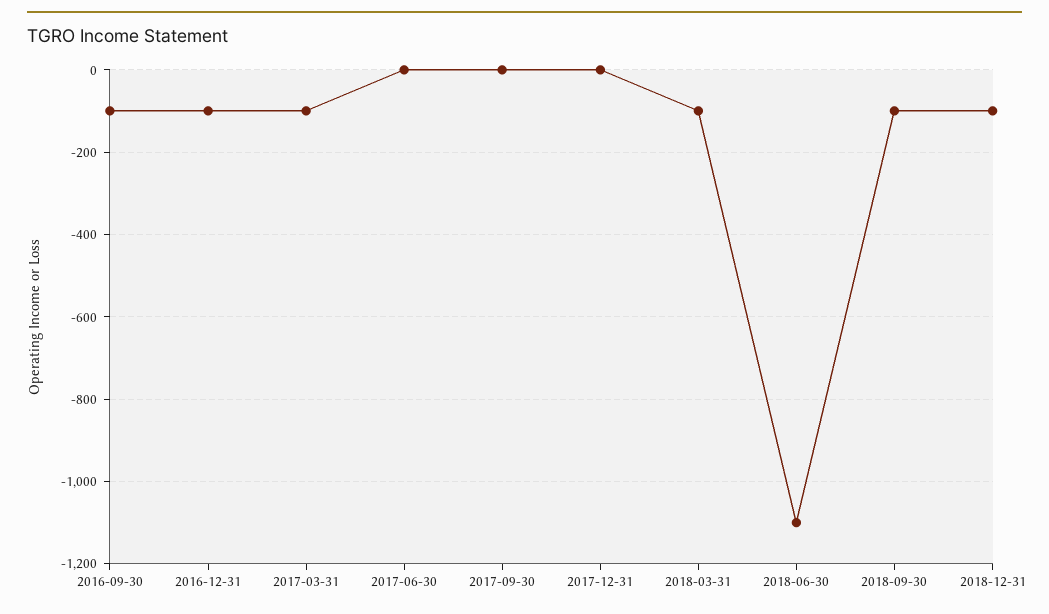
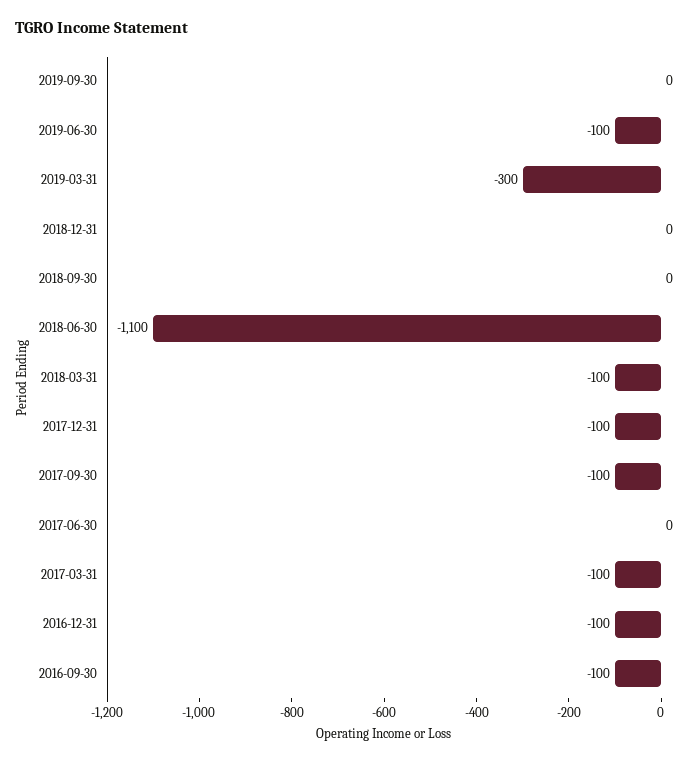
2017-09-30: 0 -> -100
2017-12-31: 0 -> -100
2018-09-30: -100 -> 0
2018-12-31: -100 -> 0
2019-09-30: none -> 0
2019-06-30: none -> -100
2019-03-31: none -> -300

